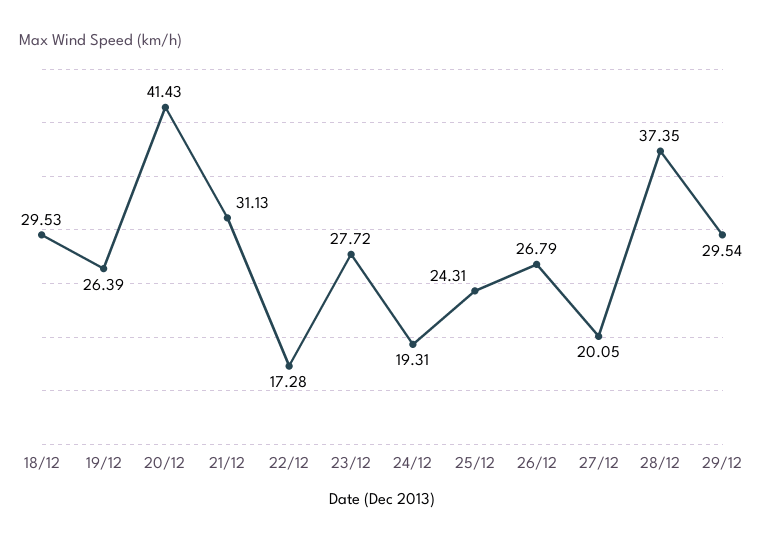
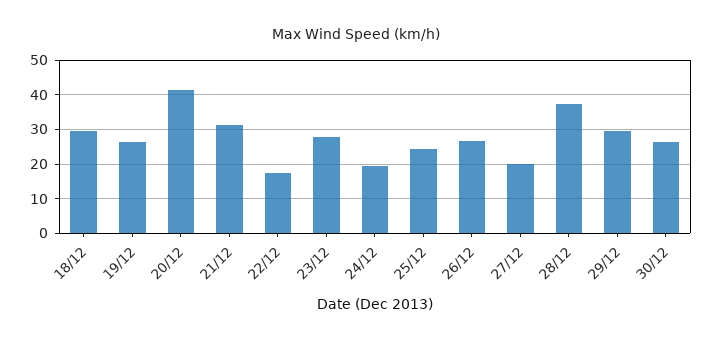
30/12: none -> 26

